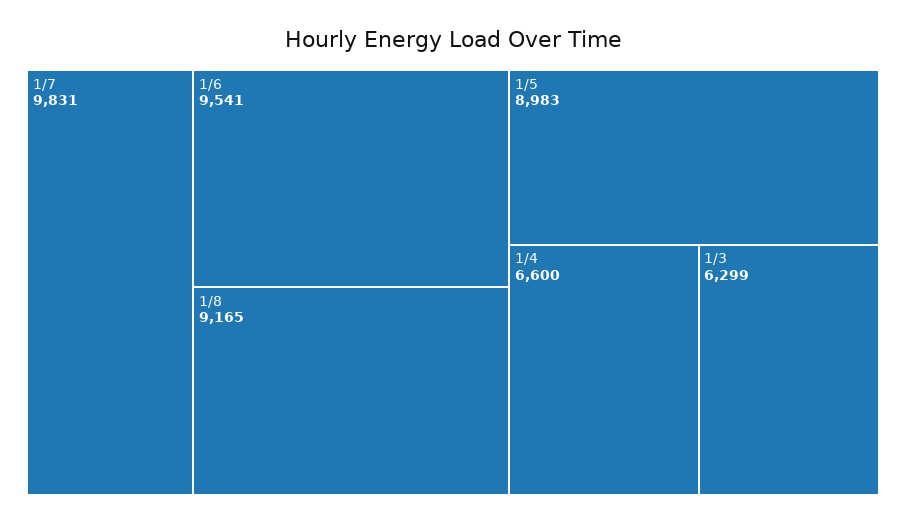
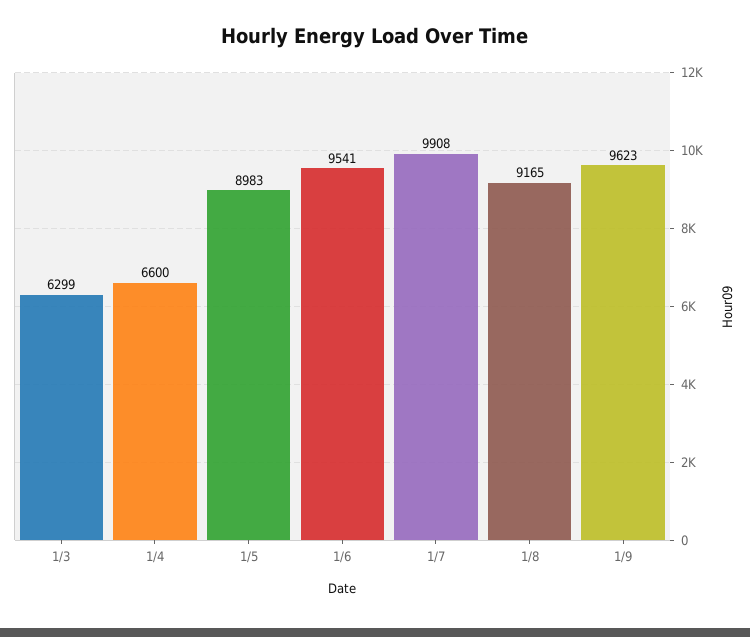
1/7: 9831 -> 9908
1/9: none -> 9623

